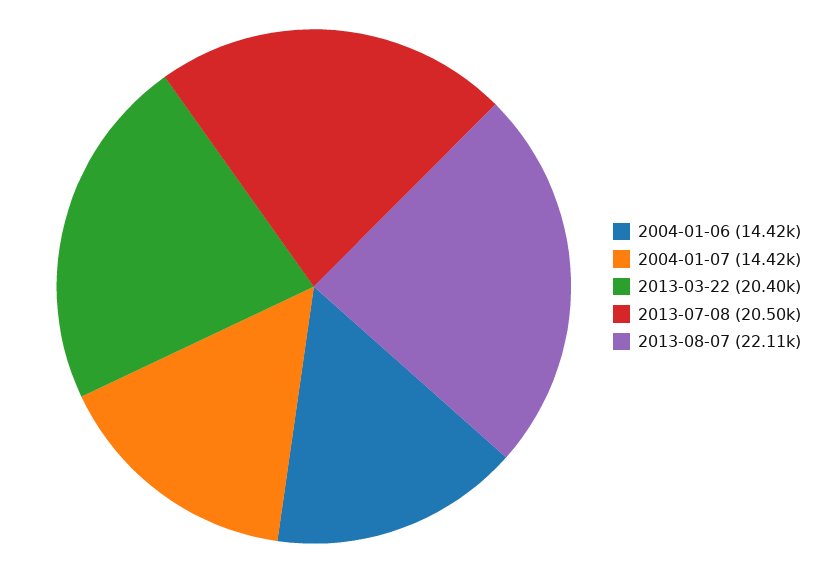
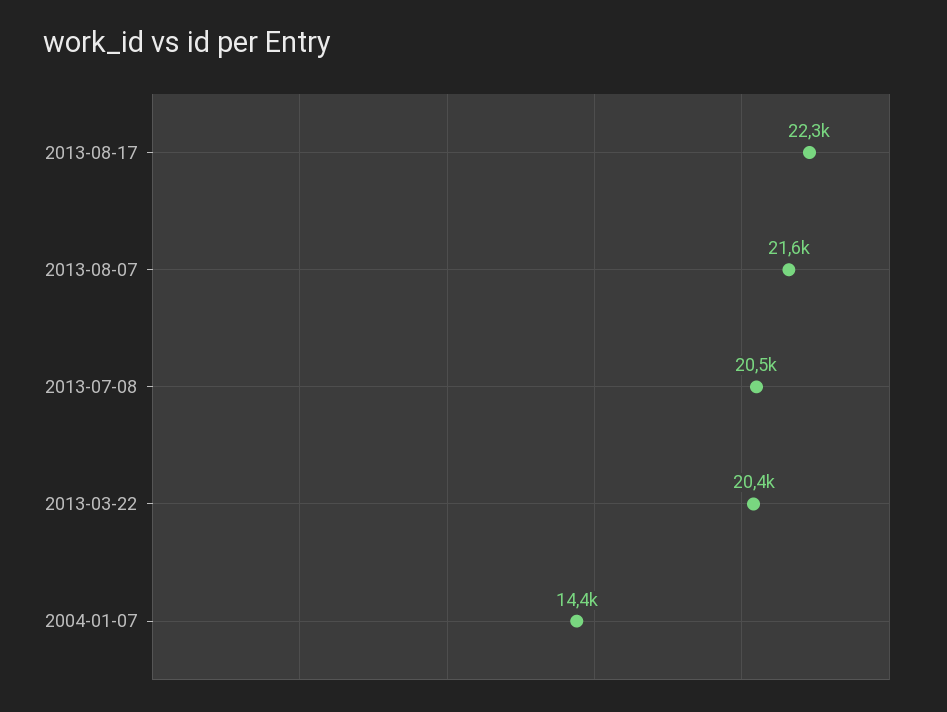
2004-01-06: 14420 -> none
2013-08-07: 22110 -> 21600
2013-08-17: none -> 22300

